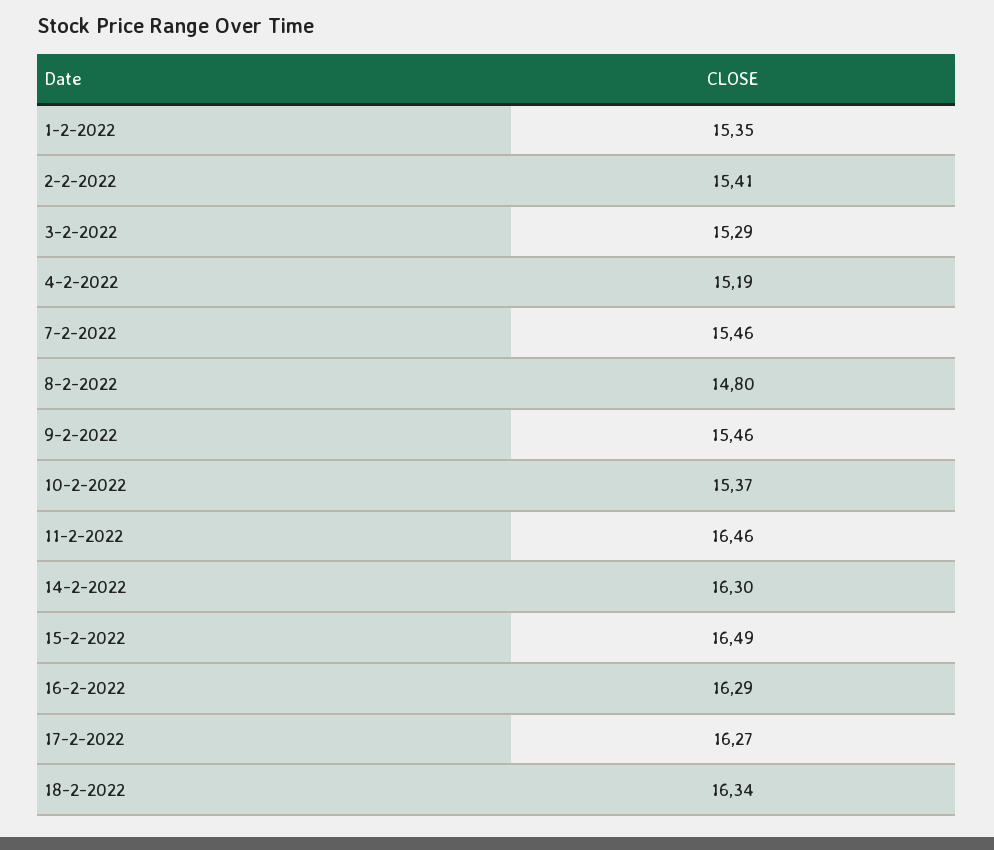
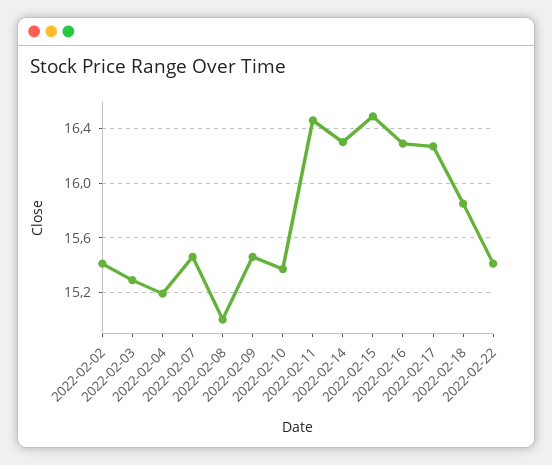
1-2-2022: 15.35 -> none
8-2-2022: 14.8 -> 15
18-2-2022: 16.34 -> 15.85
2022-02-22: none -> 15.4

